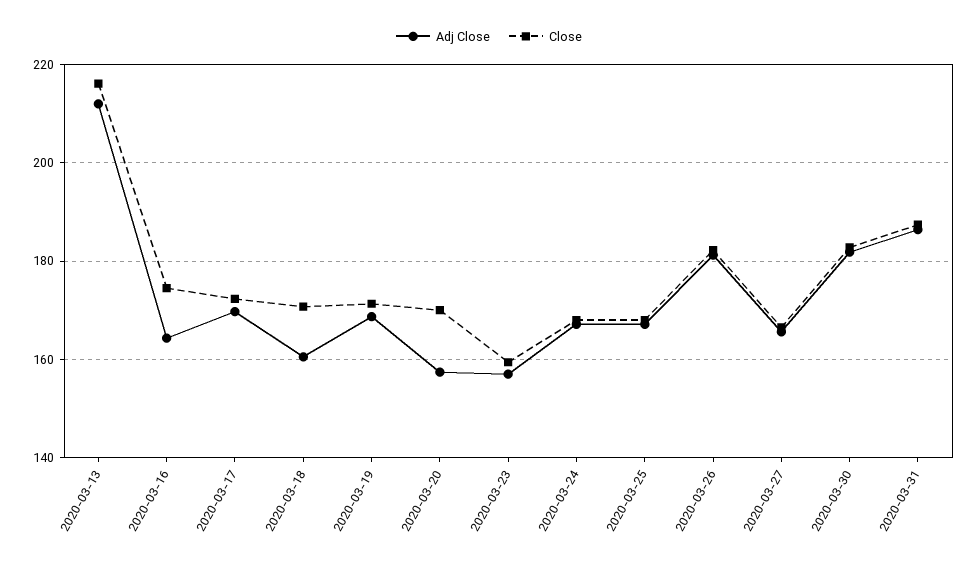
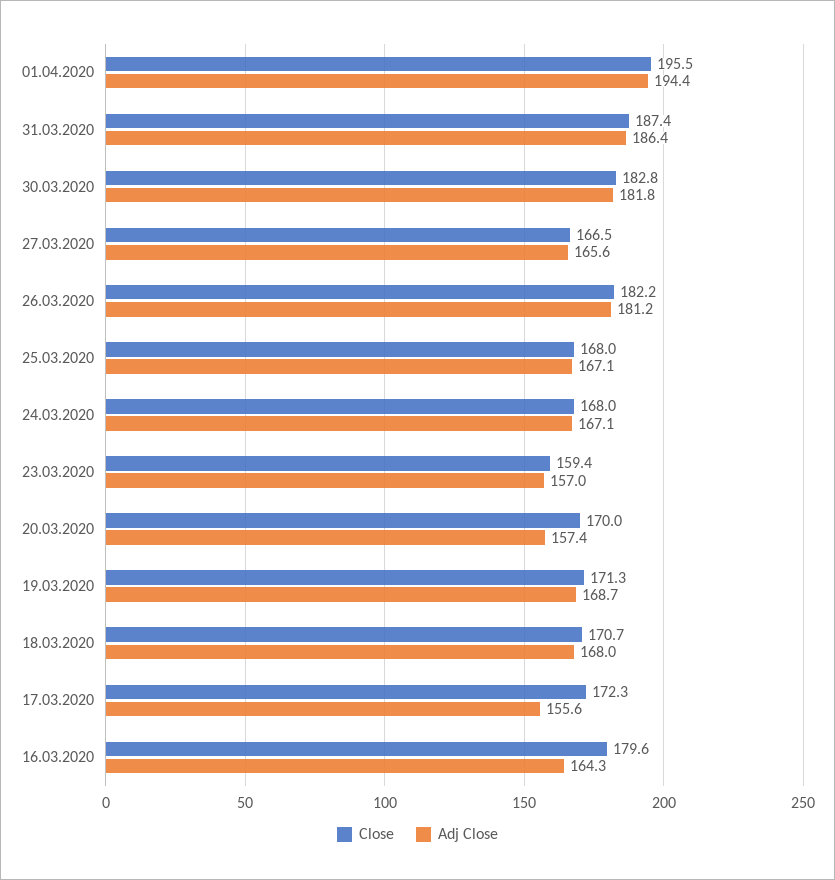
Adj Close, 2020-03-13: 212 -> none
Close, 2020-03-13: 216 -> none
Close, 2020-03-16: 174 -> 179.6
Adj Close, 2020-03-17: 170 -> 155.6
Adj Close, 2020-03-18: 160 -> 168
Close, 01.04.2020: none -> 195.5
Adj Close, 01.04.2020: none -> 194.4

